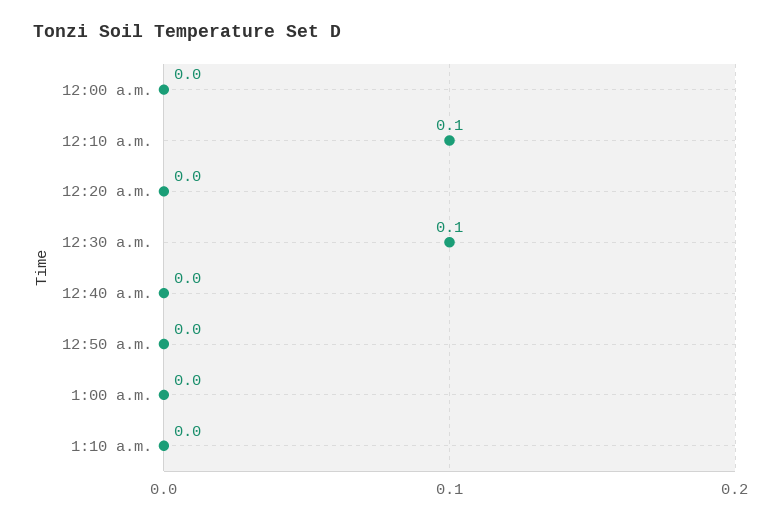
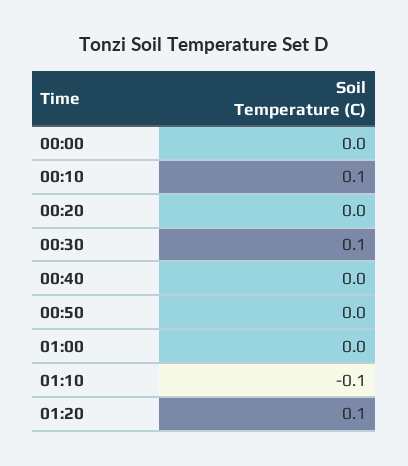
1:10 a.m.: 0 -> -0.1
01:20: none -> 0.1

